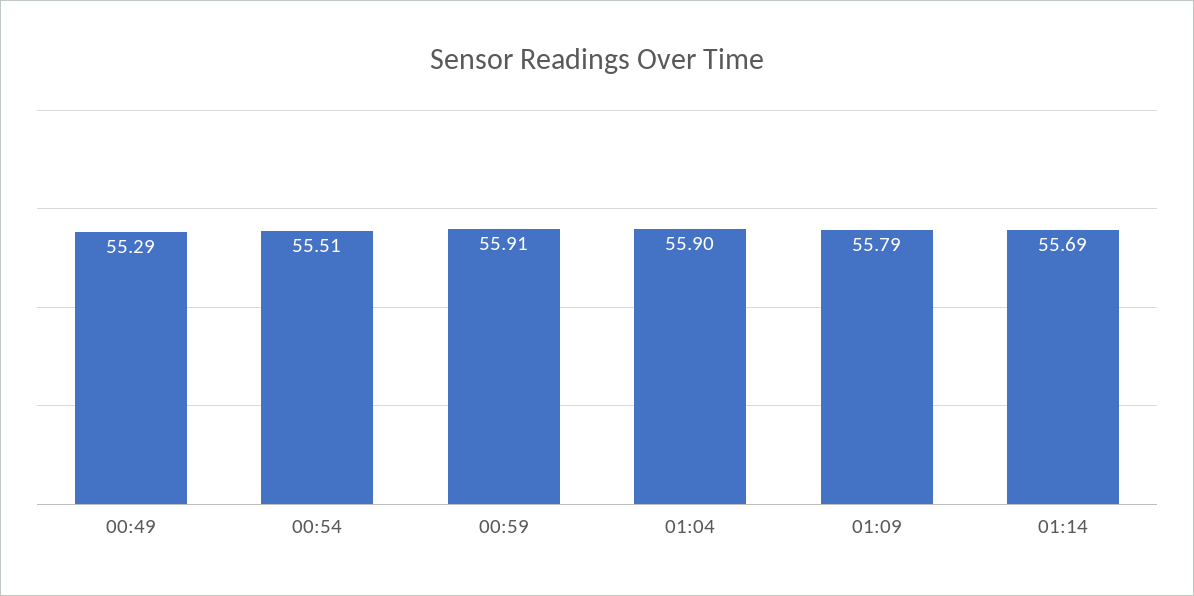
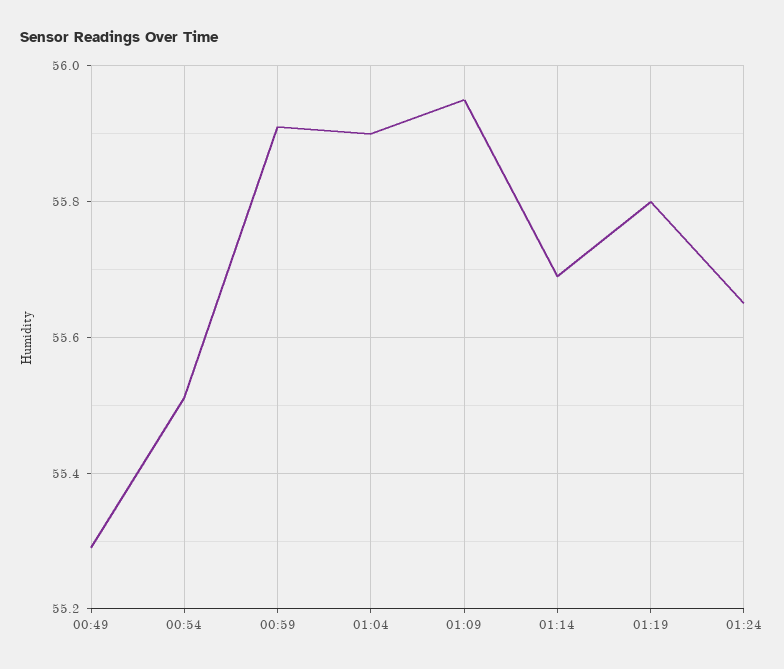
01:09: 55.79 -> 55.95
01:19: none -> 55.8
01:24: none -> 55.65

